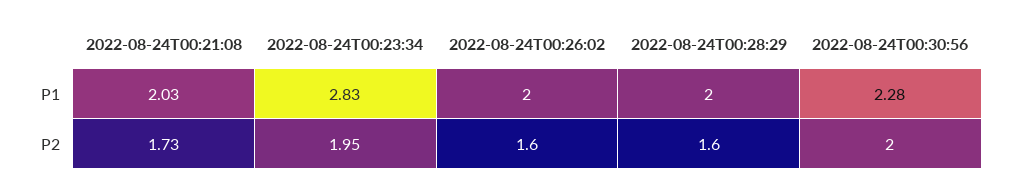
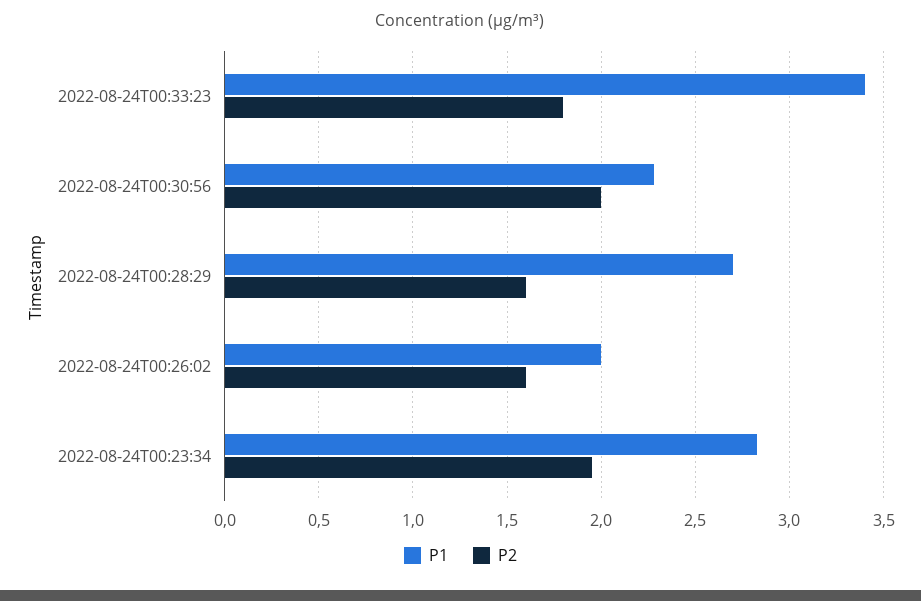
P1, 2022-08-24T00:21:08: 2.03 -> none
P1, 2022-08-24T00:28:29: 2 -> 2.7
P2, 2022-08-24T00:21:08: 1.73 -> none
P1, 2022-08-24T00:33:23: none -> 3.4
P2, 2022-08-24T00:33:23: none -> 1.8

